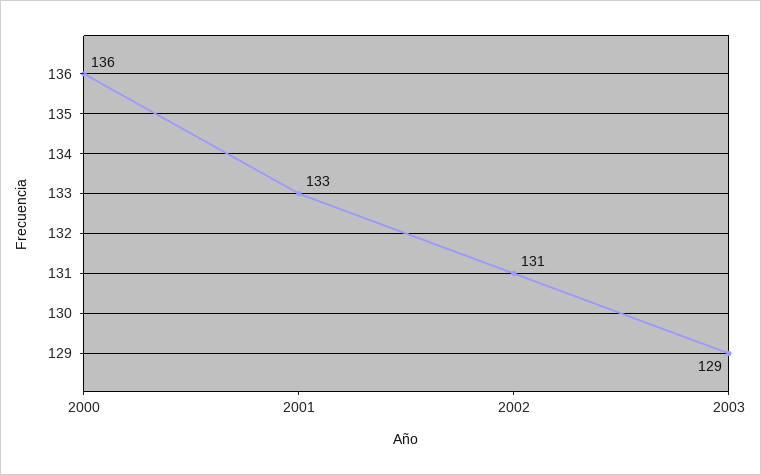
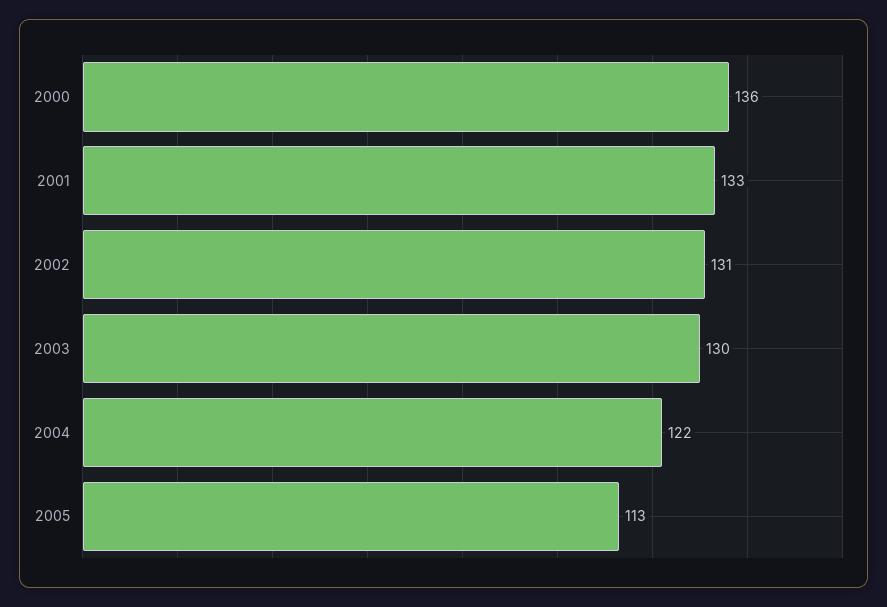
2003: 129 -> 130
2004: none -> 122
2005: none -> 113

